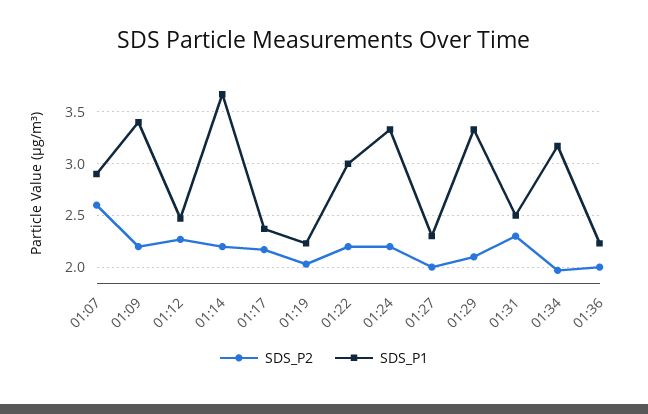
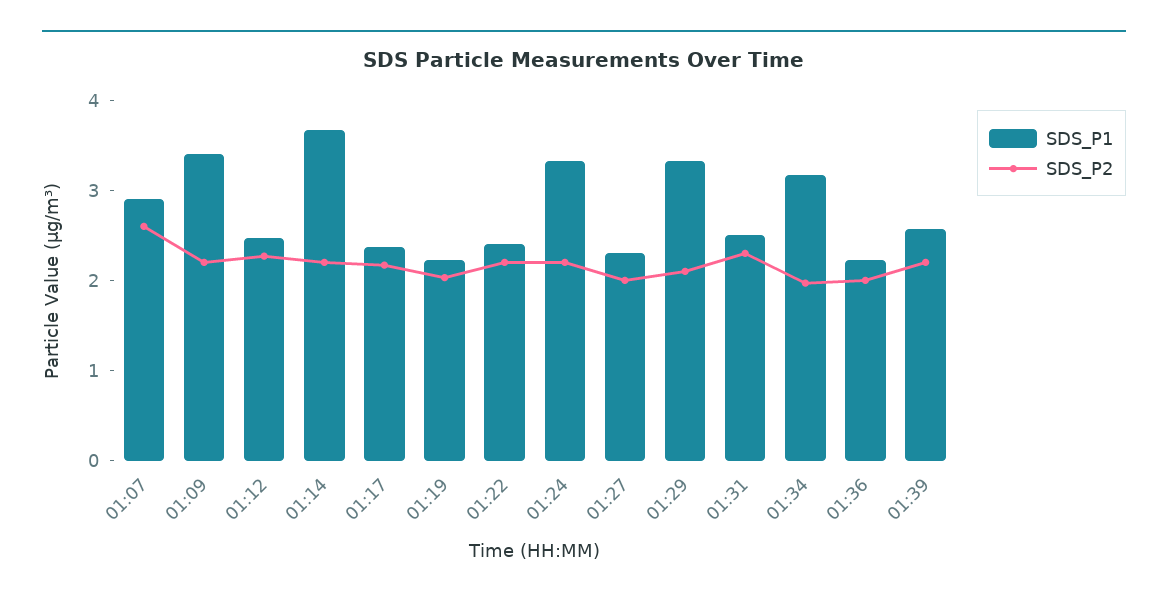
SDS_P1, 01:22: 3 -> 2.4
SDS_P1, 01:39: none -> 2.6
SDS_P2, 01:39: none -> 2.2

